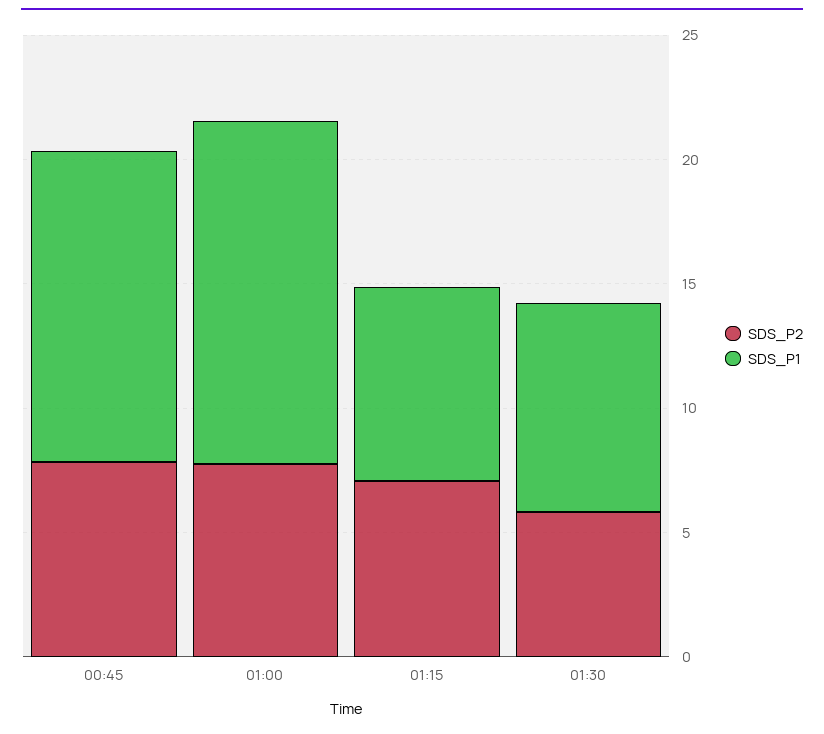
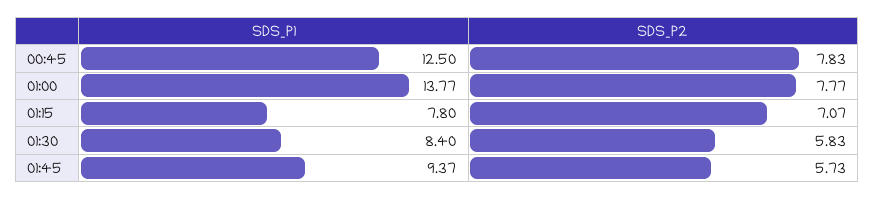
SDS_P1, 01:45: none -> 9.37
SDS_P2, 01:45: none -> 5.73

